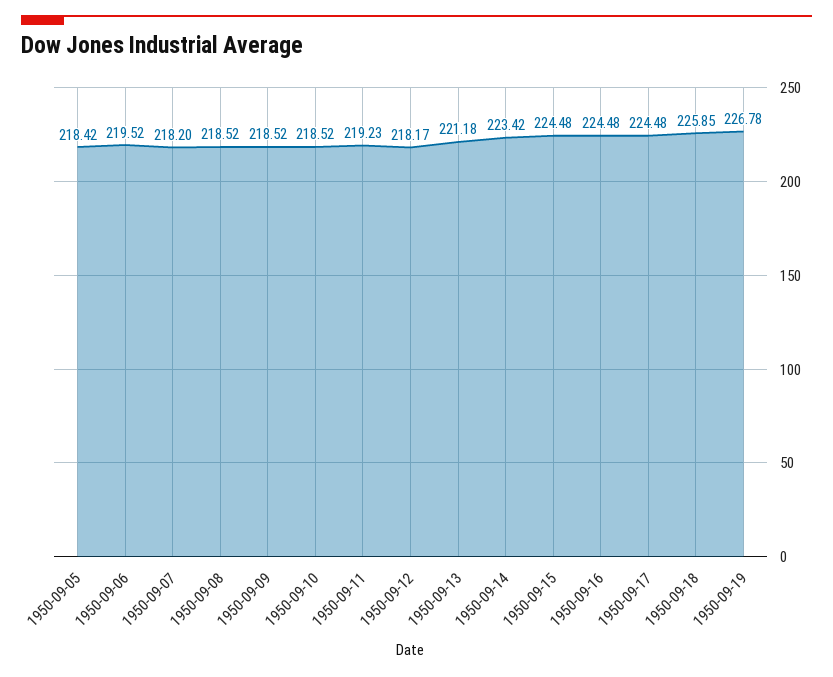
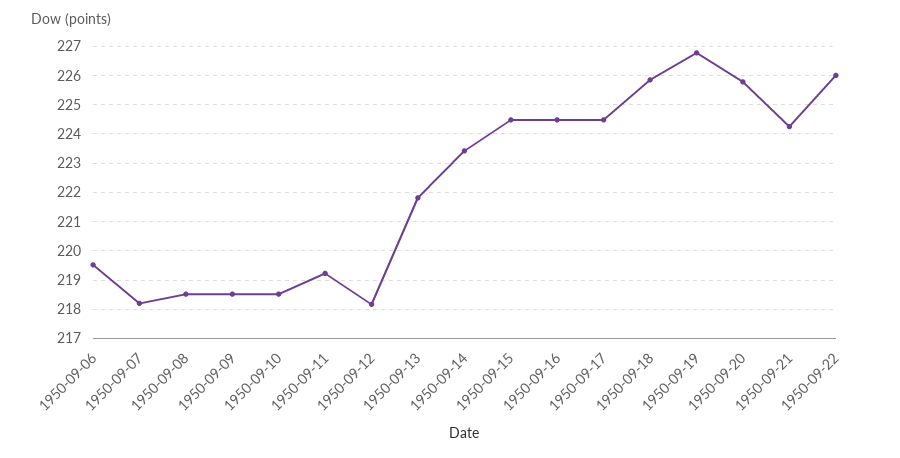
1950-09-05: 218.42 -> none
1950-09-13: 221.18 -> 221.75
1950-09-20: none -> 225.75
1950-09-21: none -> 224.25
1950-09-22: none -> 226

